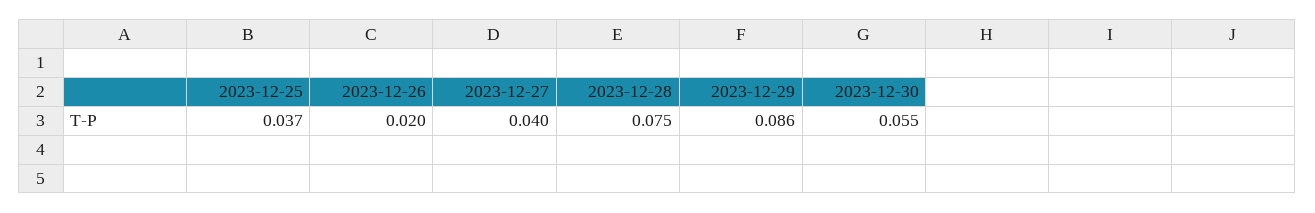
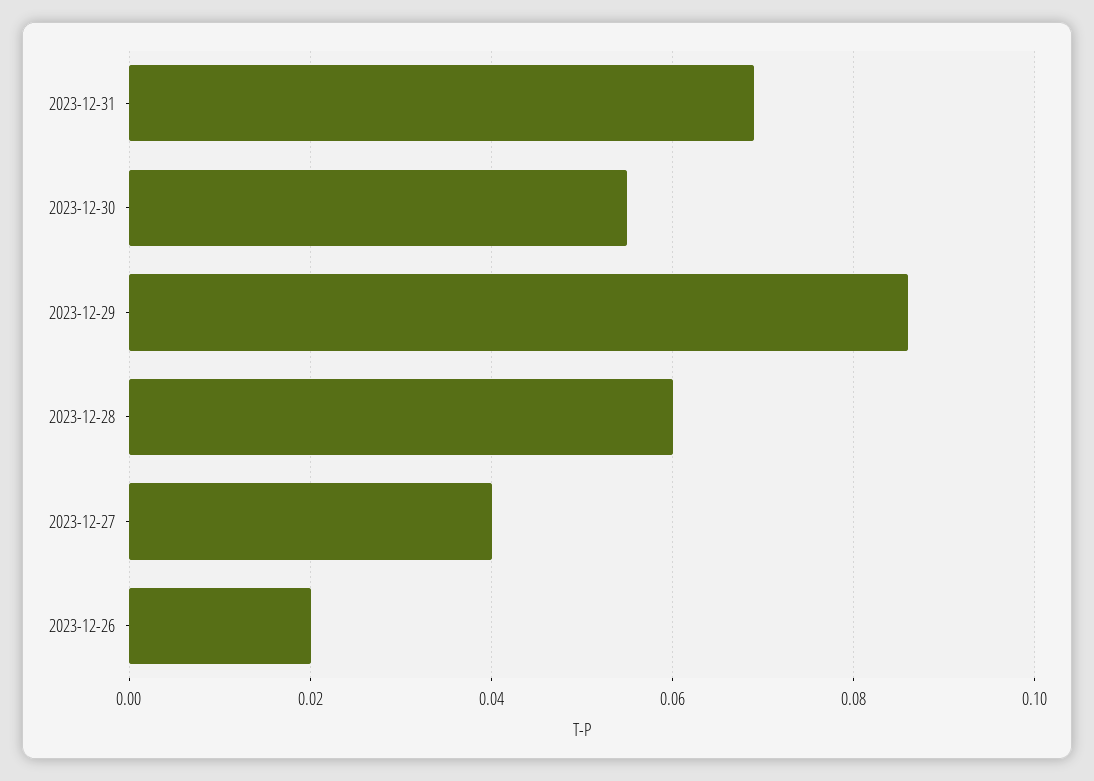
2023-12-25: 0.037 -> none
2023-12-28: 0.075 -> 0.06
2023-12-31: none -> 0.07

